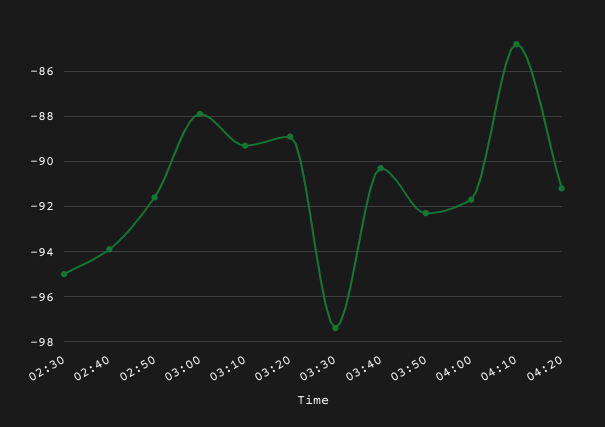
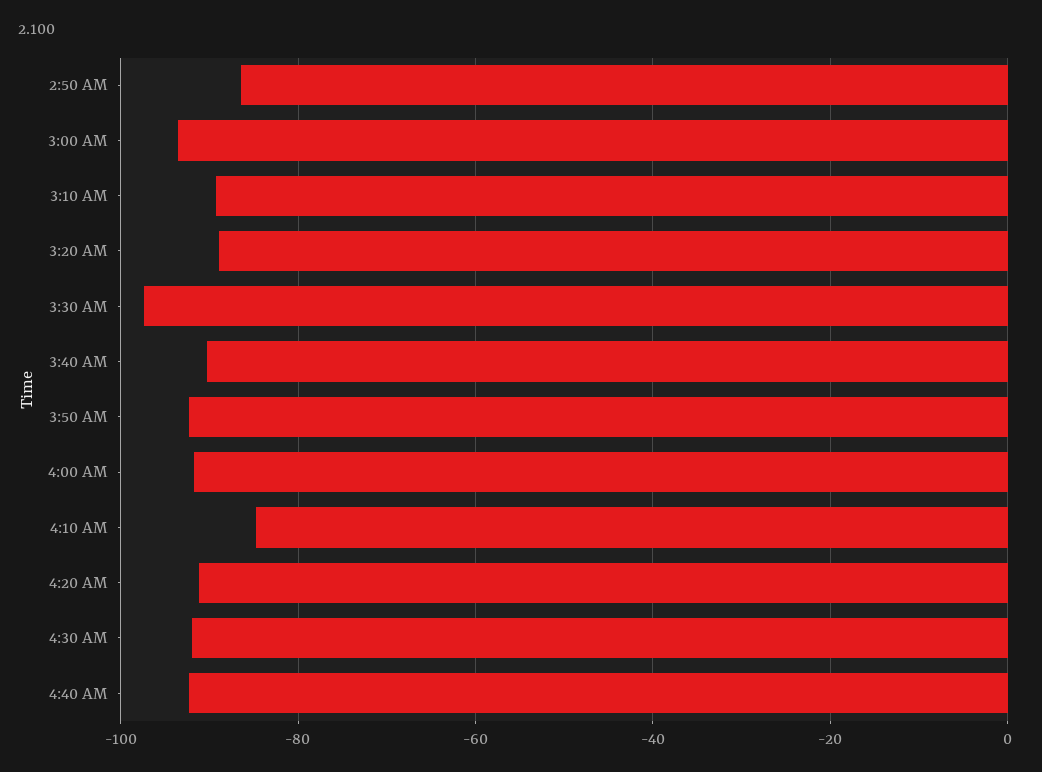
02:30: -95 -> none
02:40: -94 -> none
02:50: -91.5 -> -86
03:00: -88 -> -94
4:30 AM: none -> -92
4:40 AM: none -> -92

